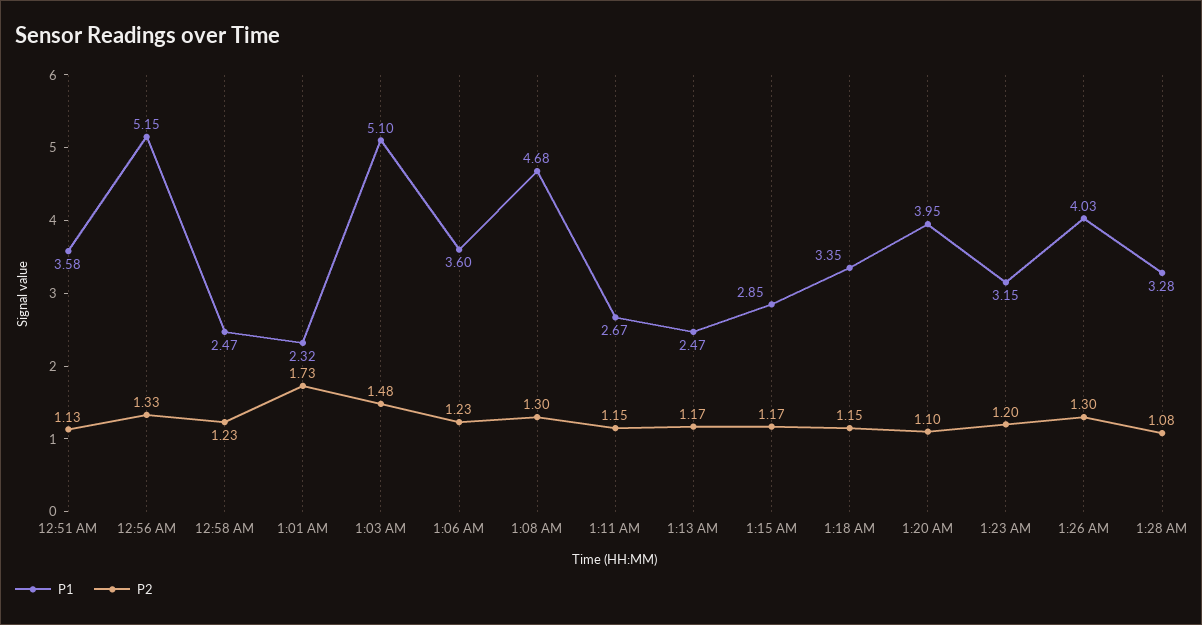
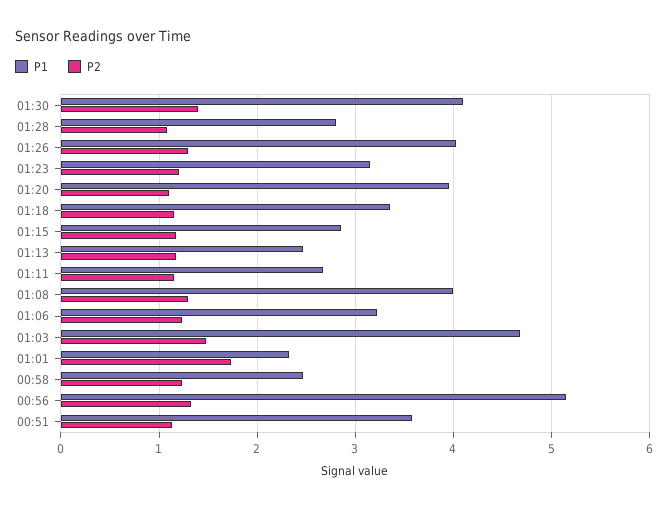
P1, 1:03 AM: 5.1 -> 4.7
P1, 1:06 AM: 3.6 -> 3.2
P1, 1:08 AM: 4.68 -> 4
P1, 1:28 AM: 3.28 -> 2.8
P1, 01:30: none -> 4.1
P2, 01:30: none -> 1.4

